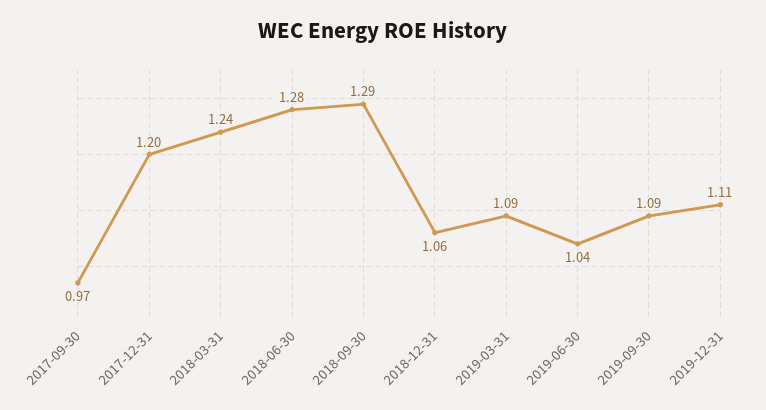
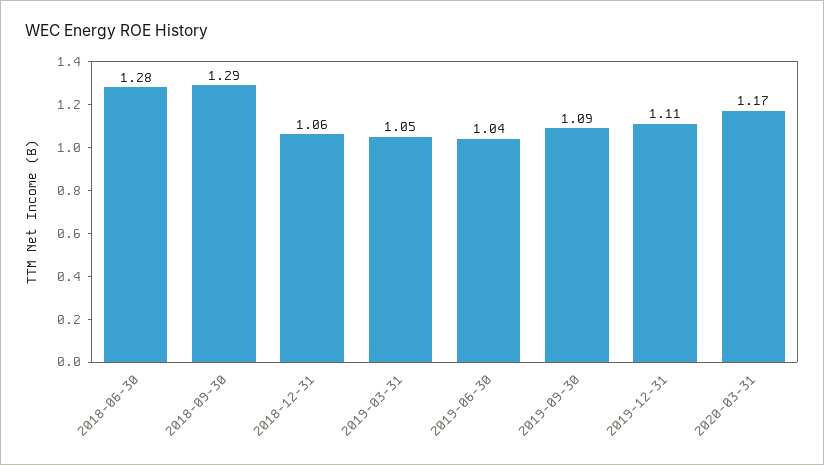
2017-09-30: 0.97 -> none
2017-12-31: 1.2 -> none
2018-03-31: 1.24 -> none
2019-03-31: 1.09 -> 1.05
2020-03-31: none -> 1.17

